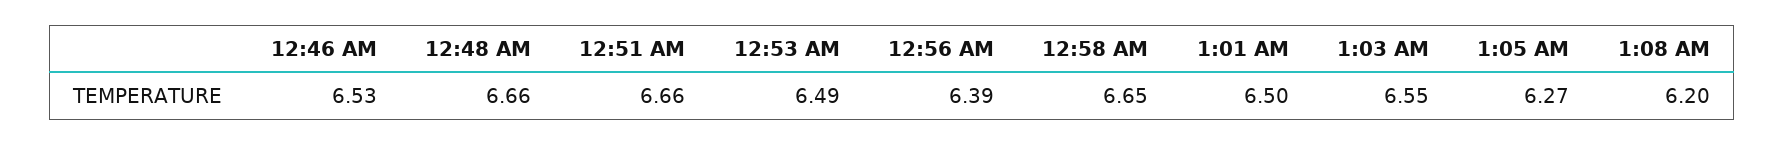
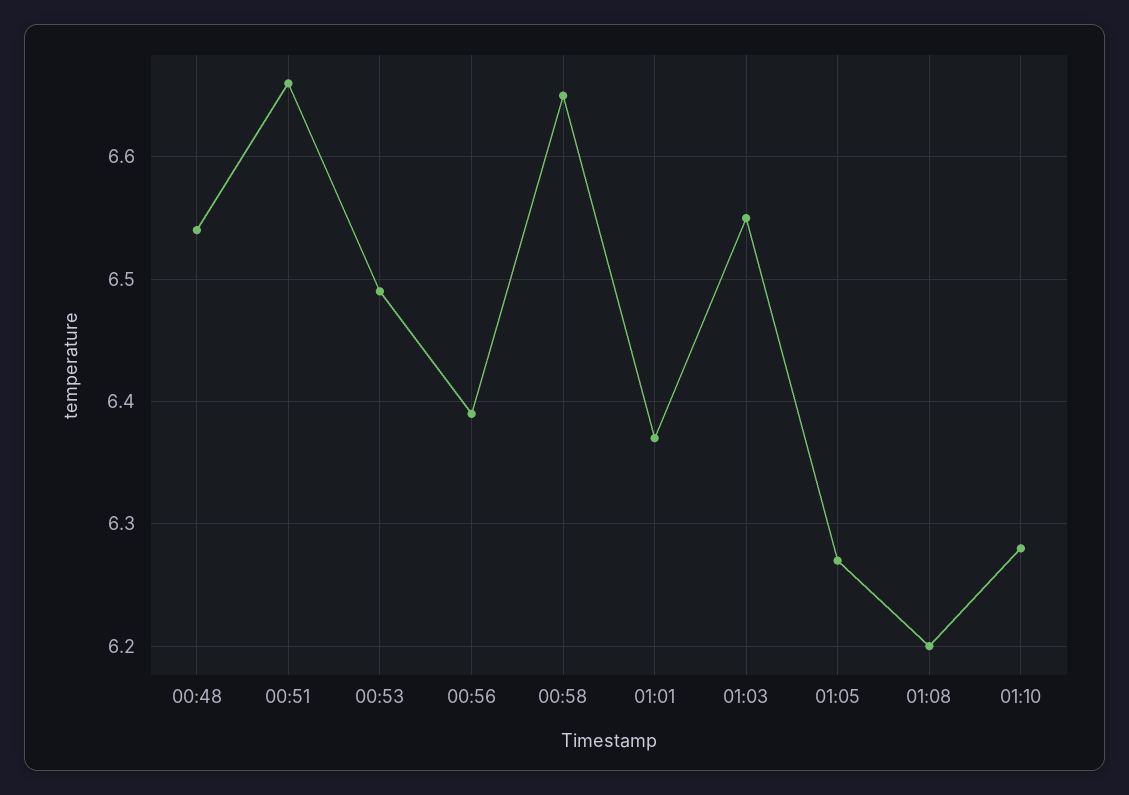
12:46 AM: 6.53 -> none
12:48 AM: 6.66 -> 6.54
1:01 AM: 6.5 -> 6.37
01:10: none -> 6.28

